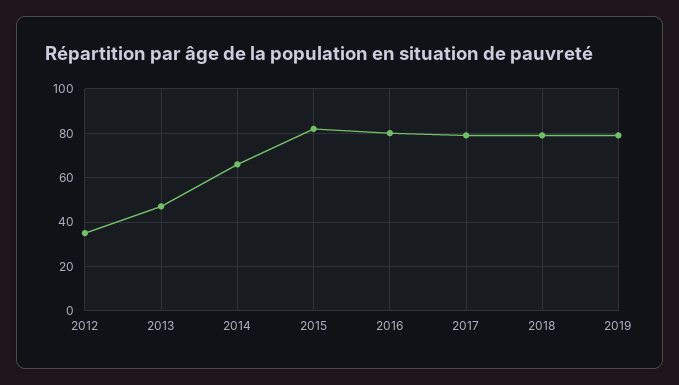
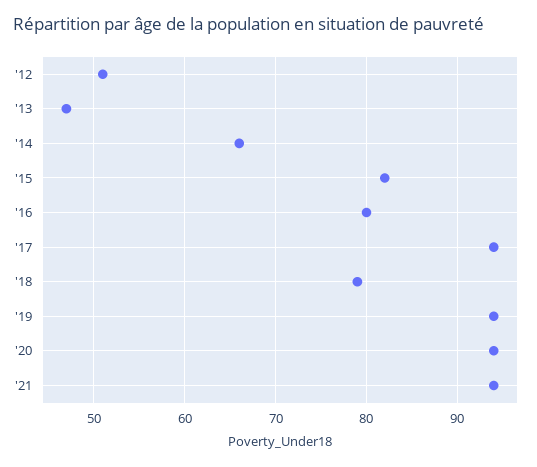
2012: 35 -> 51
2017: 80 -> 94
2019: 80 -> 94
'20: none -> 94
'21: none -> 94

